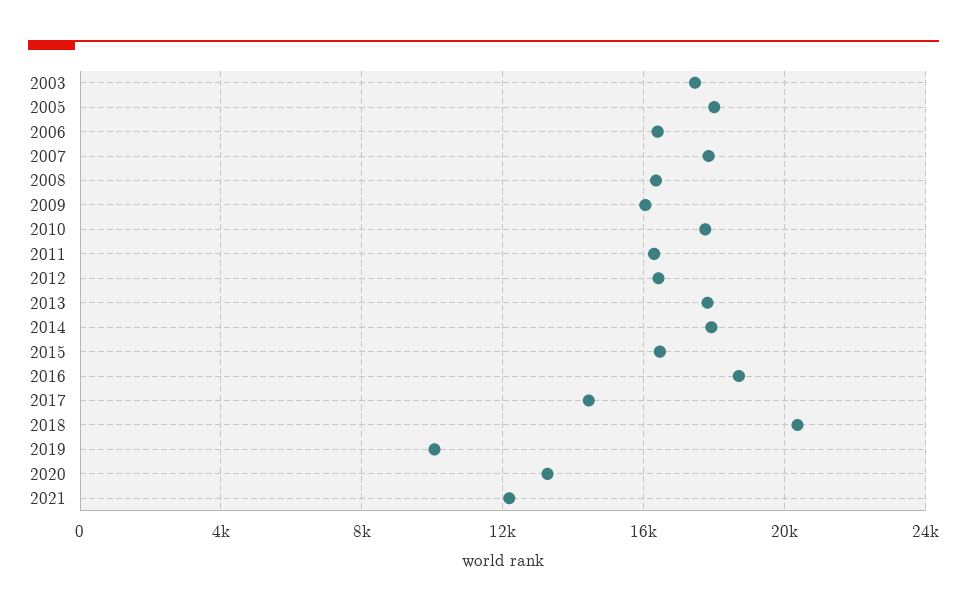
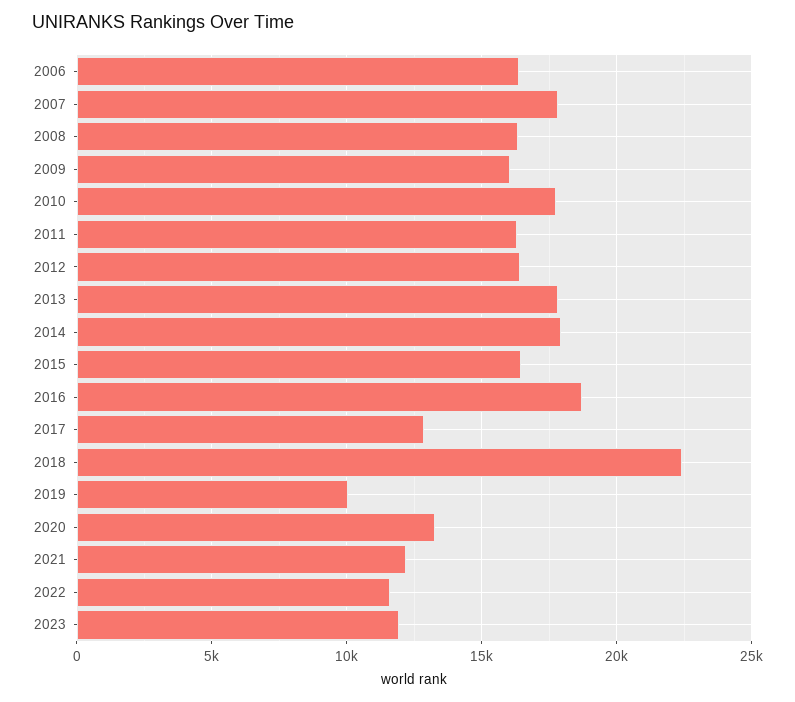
2003: 17500 -> none
2005: 18000 -> none
2017: 14500 -> 13000
2018: 20500 -> 22500
2022: none -> 11500
2023: none -> 12000

